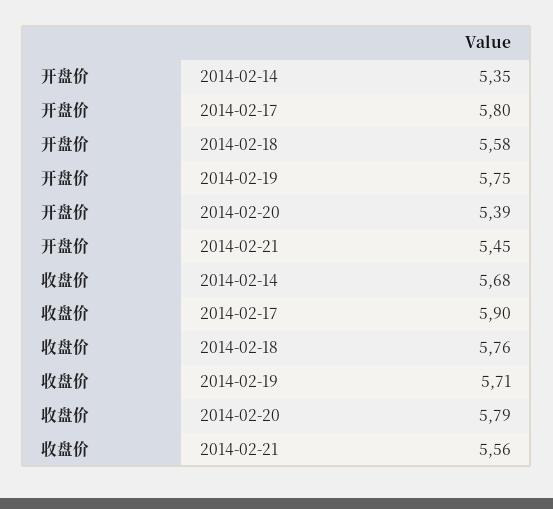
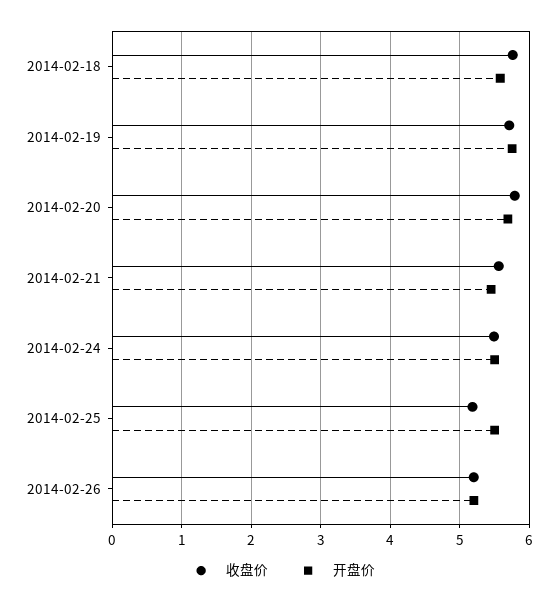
开盘价, 2014-02-14: 5.35 -> none
开盘价, 2014-02-17: 5.8 -> none
开盘价, 2014-02-20: 5.39 -> 5.7
收盘价, 2014-02-14: 5.68 -> none
收盘价, 2014-02-17: 5.9 -> none
收盘价, 2014-02-24: none -> 5.5
开盘价, 2014-02-24: none -> 5.5
收盘价, 2014-02-25: none -> 5.2
开盘价, 2014-02-25: none -> 5.5
收盘价, 2014-02-26: none -> 5.2
开盘价, 2014-02-26: none -> 5.2

